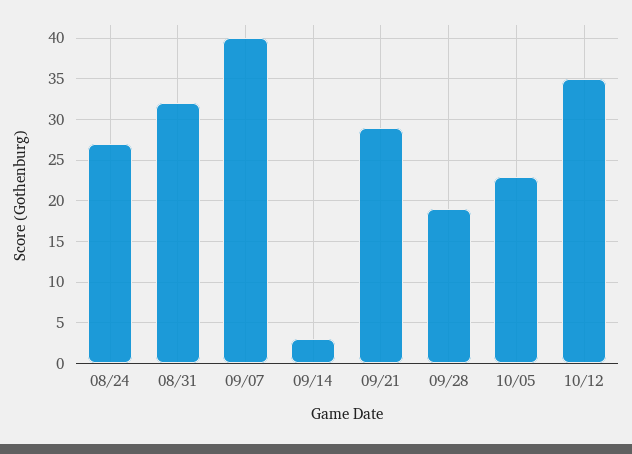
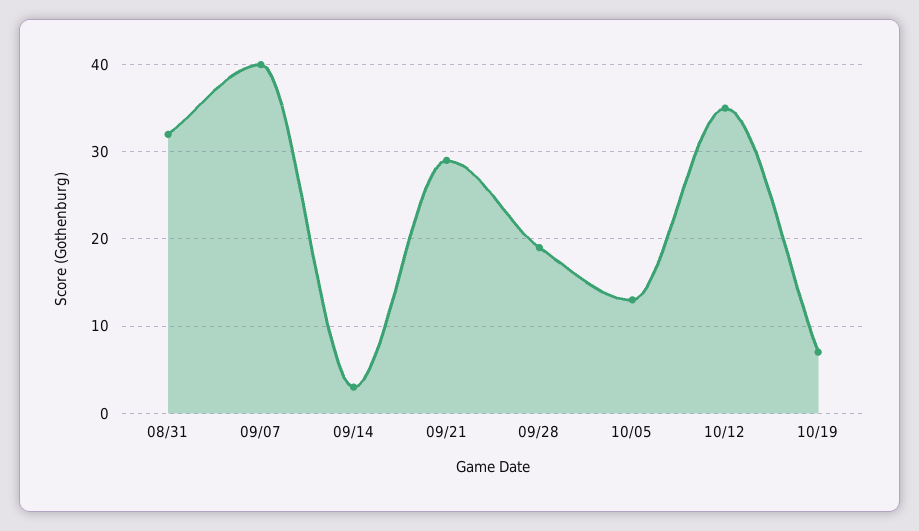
08/24: 27 -> none
10/05: 23 -> 13
10/19: none -> 7

